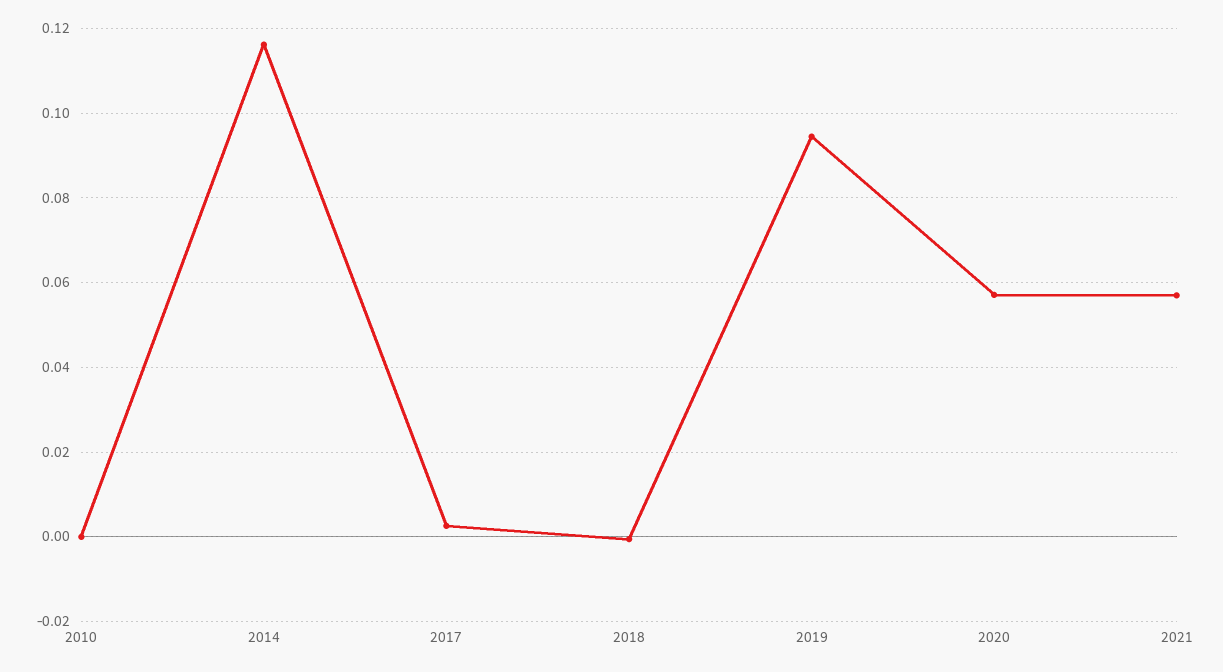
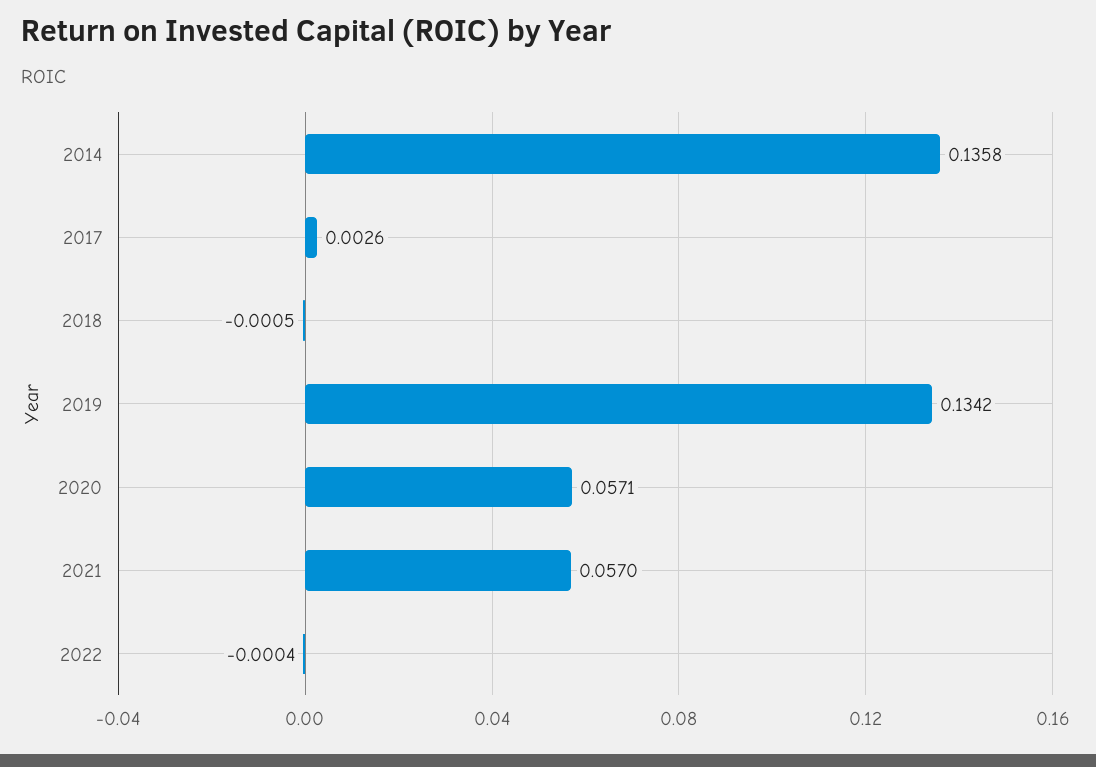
2010: 0 -> none
2014: 0.116 -> 0.1358
2019: 0.094 -> 0.1342
2022: none -> -0.0004

